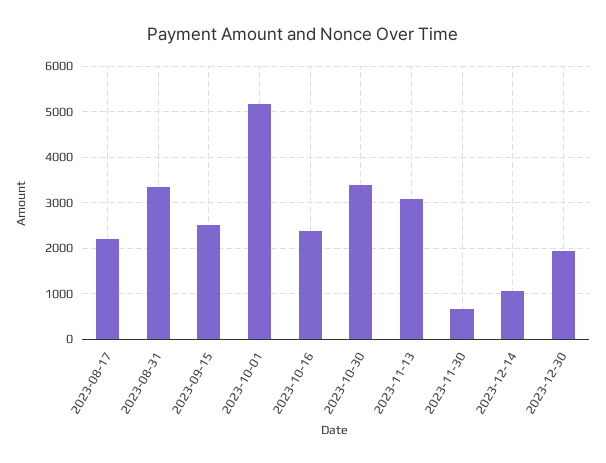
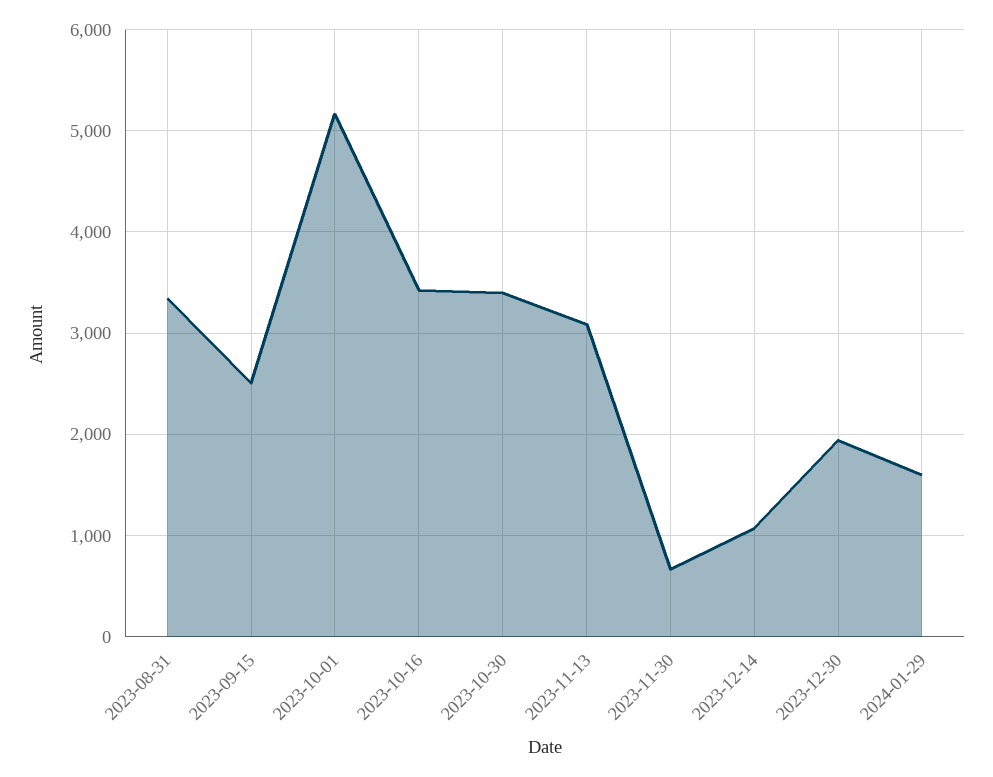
2023-08-17: 2200 -> none
2023-10-16: 2400 -> 3400
2024-01-29: none -> 1600

